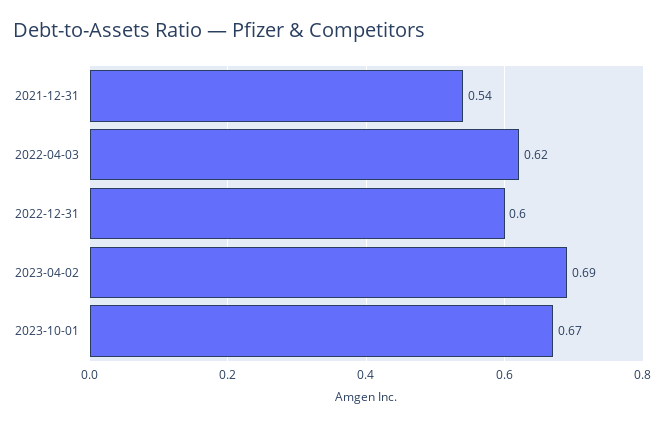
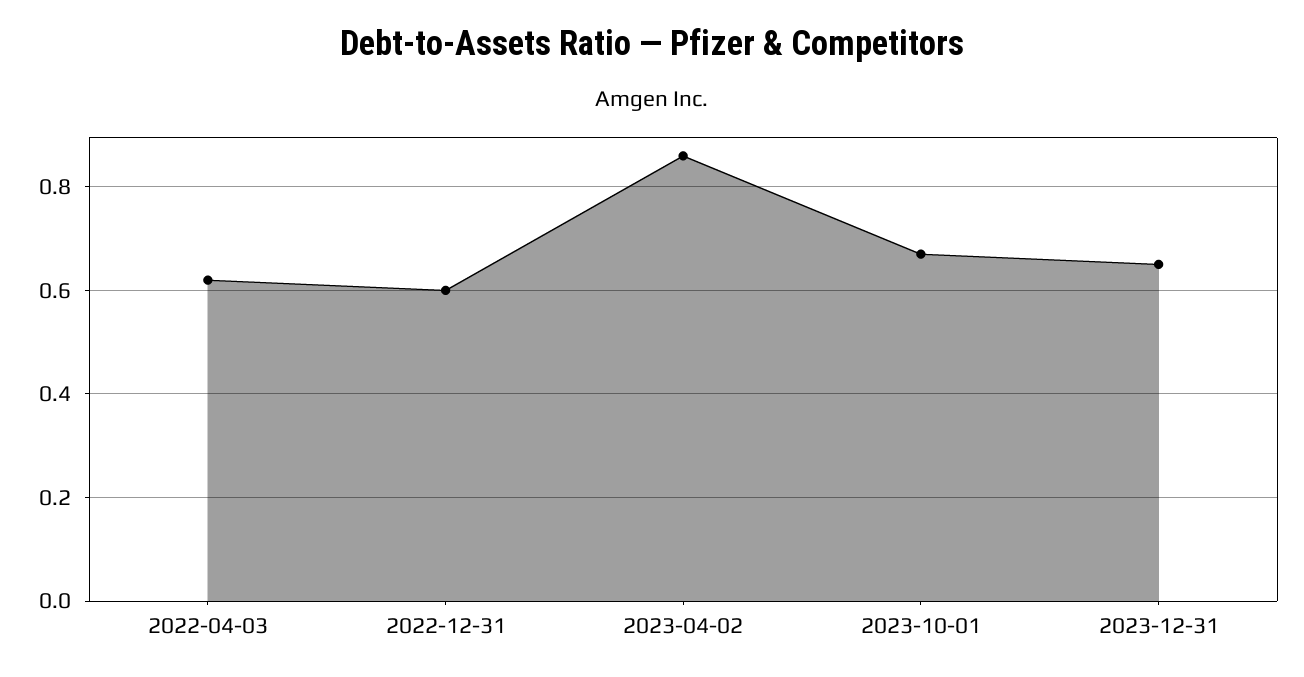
2021-12-31: 0.54 -> none
2023-04-02: 0.69 -> 0.85
2023-12-31: none -> 0.65

